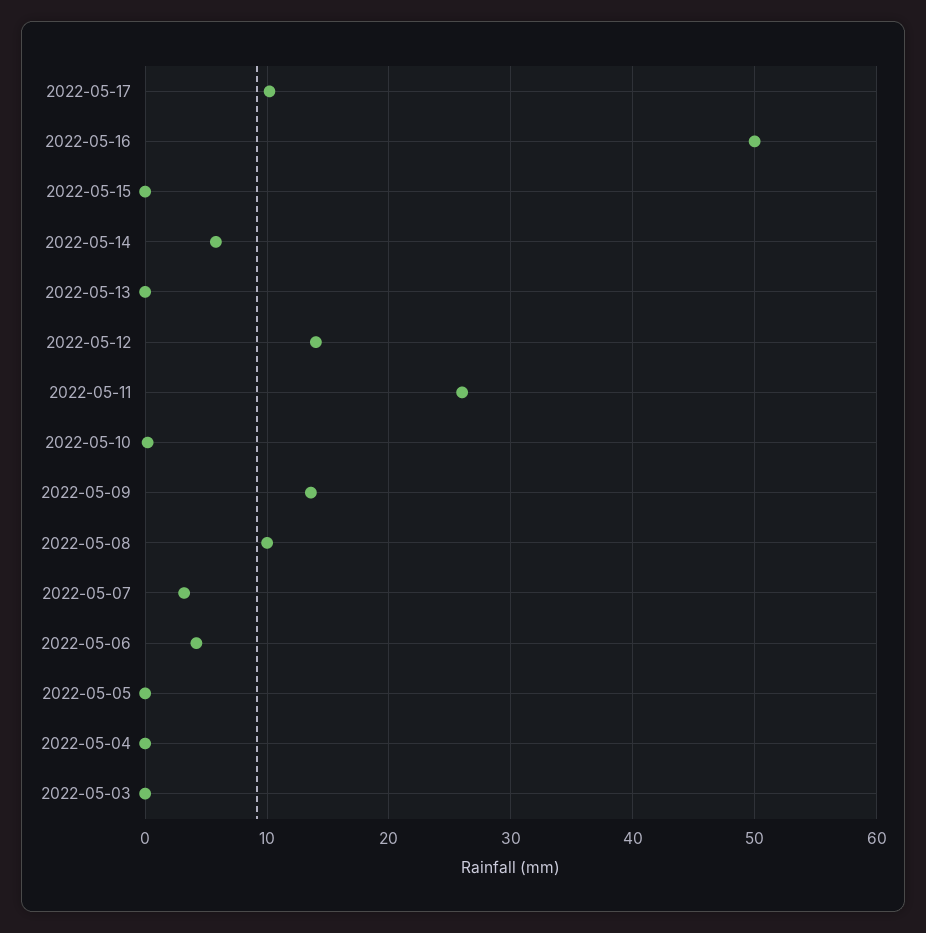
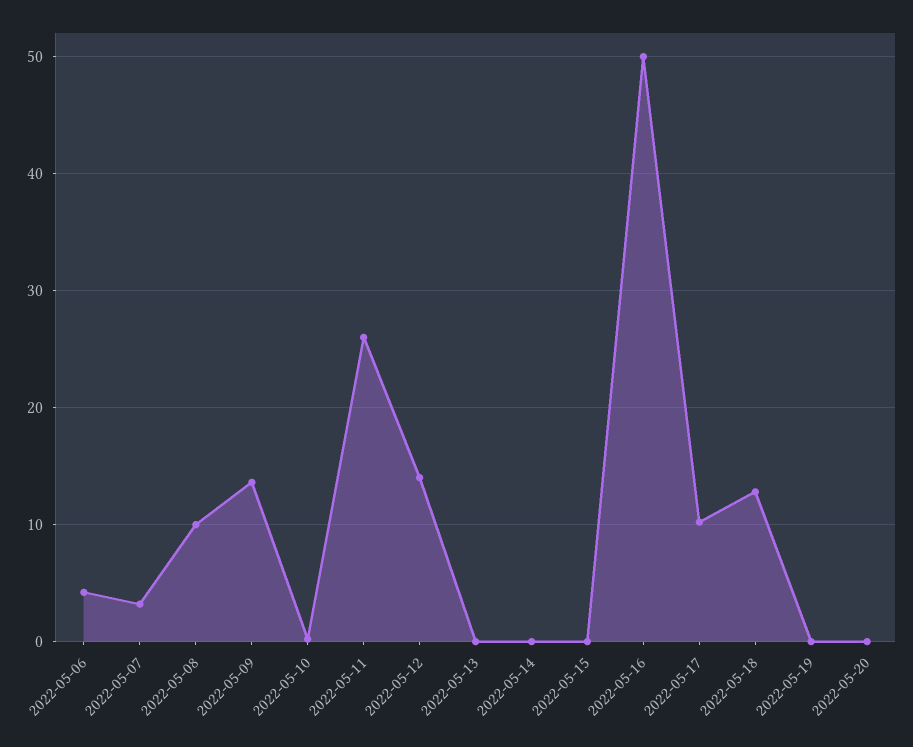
2022-05-14: 6 -> 0
2022-05-05: 0 -> none
2022-05-04: 0 -> none
2022-05-03: 0 -> none
2022-05-18: none -> 13
2022-05-19: none -> 0
2022-05-20: none -> 0

